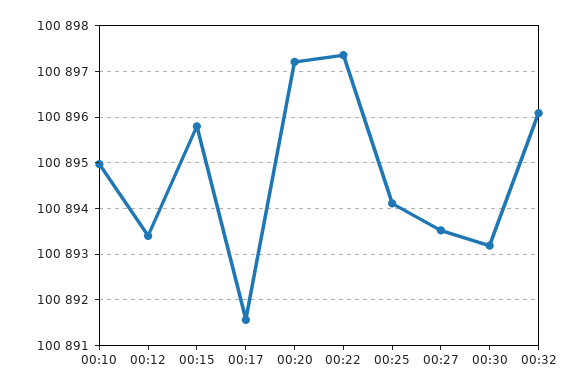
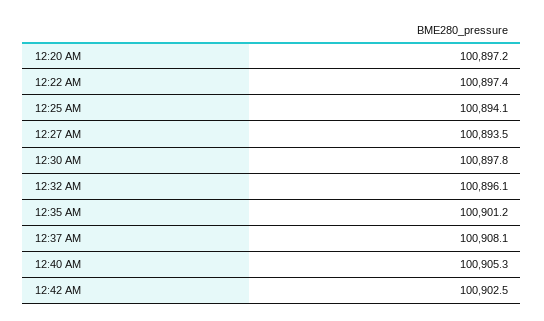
00:10: 100895 -> none
00:12: 100893.4 -> none
00:15: 100895.8 -> none
00:17: 100891.6 -> none
00:30: 100893.2 -> 100897.8
12:35 AM: none -> 100901.2
12:37 AM: none -> 100908.1
12:40 AM: none -> 100905.3
12:42 AM: none -> 100902.5

